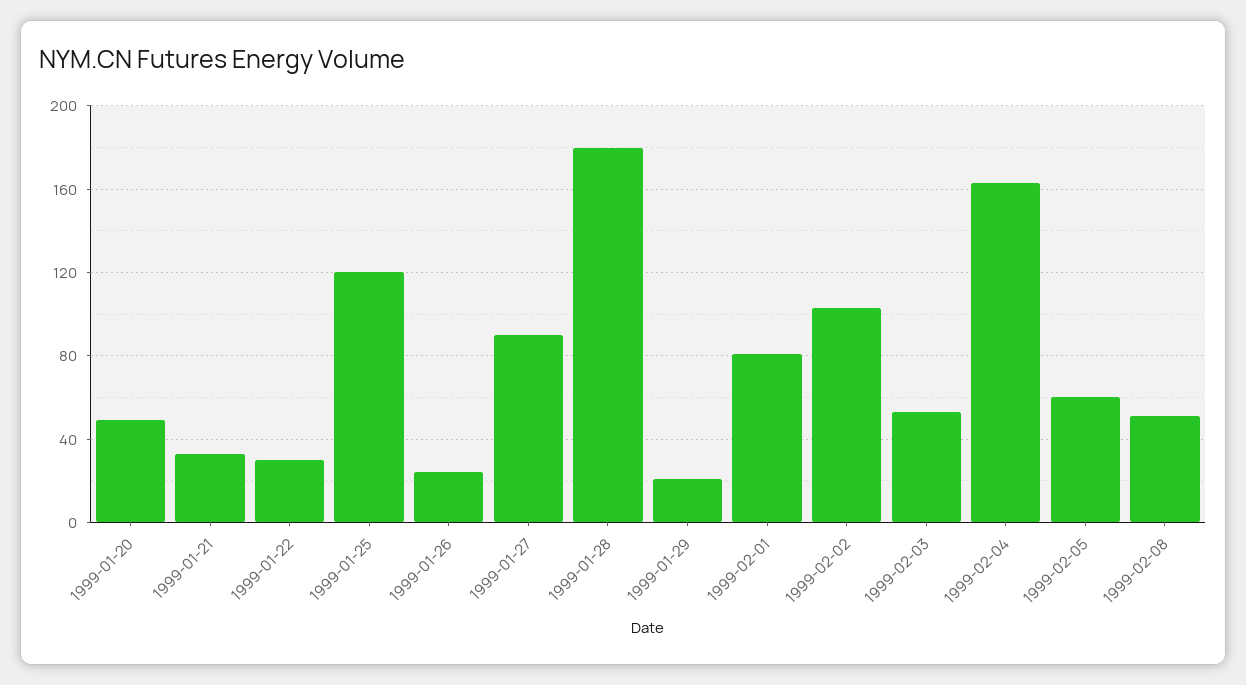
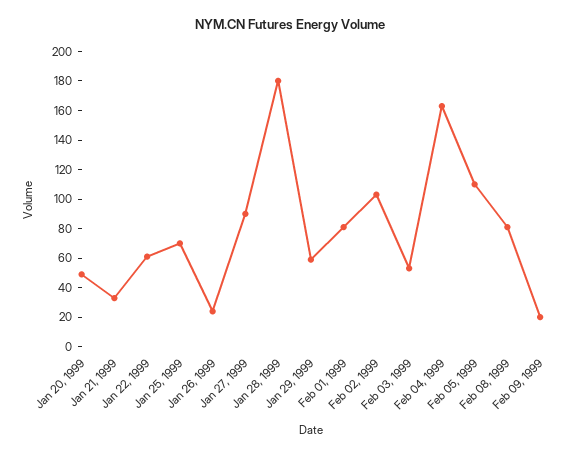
1999-01-22: 30 -> 60
1999-01-25: 120 -> 70
1999-01-29: 20 -> 60
1999-02-05: 60 -> 110
1999-02-08: 50 -> 80
Feb 09, 1999: none -> 20

